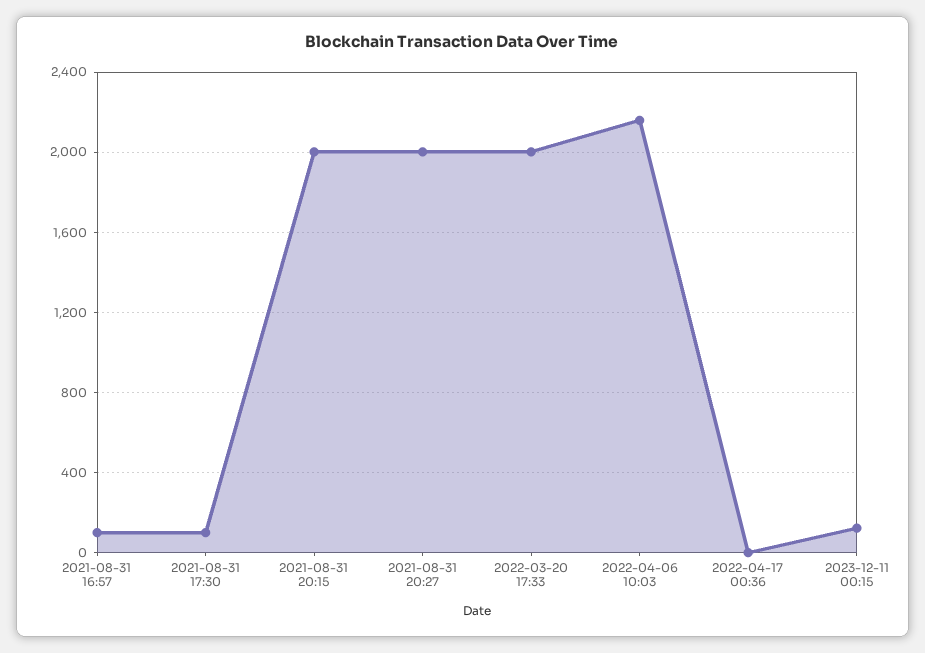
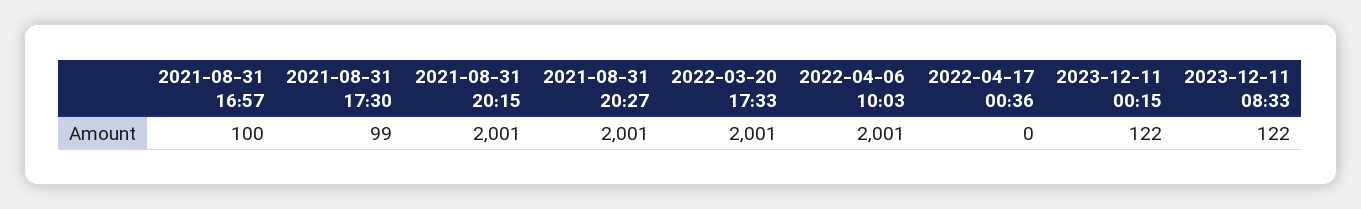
2022-04-06 10:03: 2150 -> 2001
2023-12-11 08:33: none -> 122

